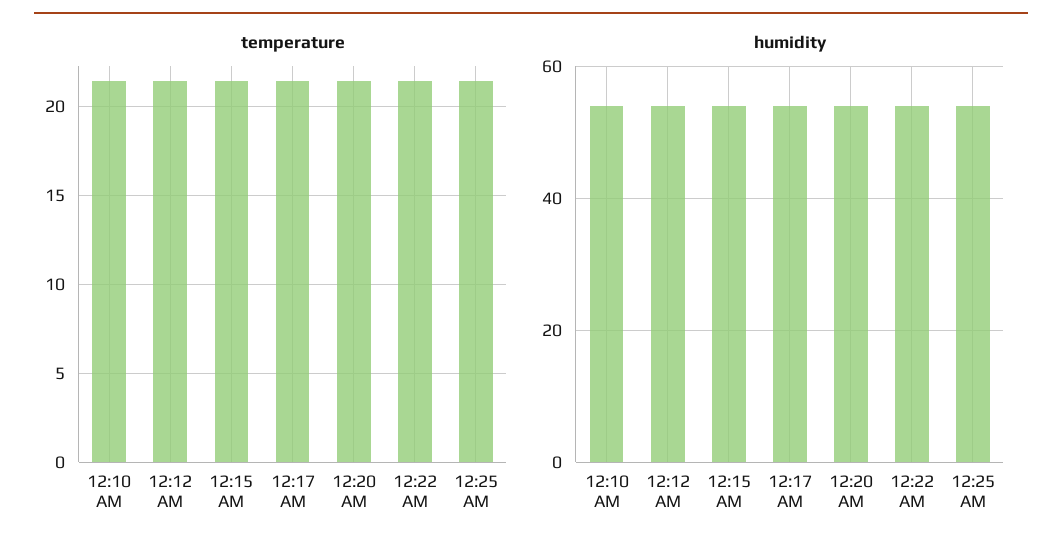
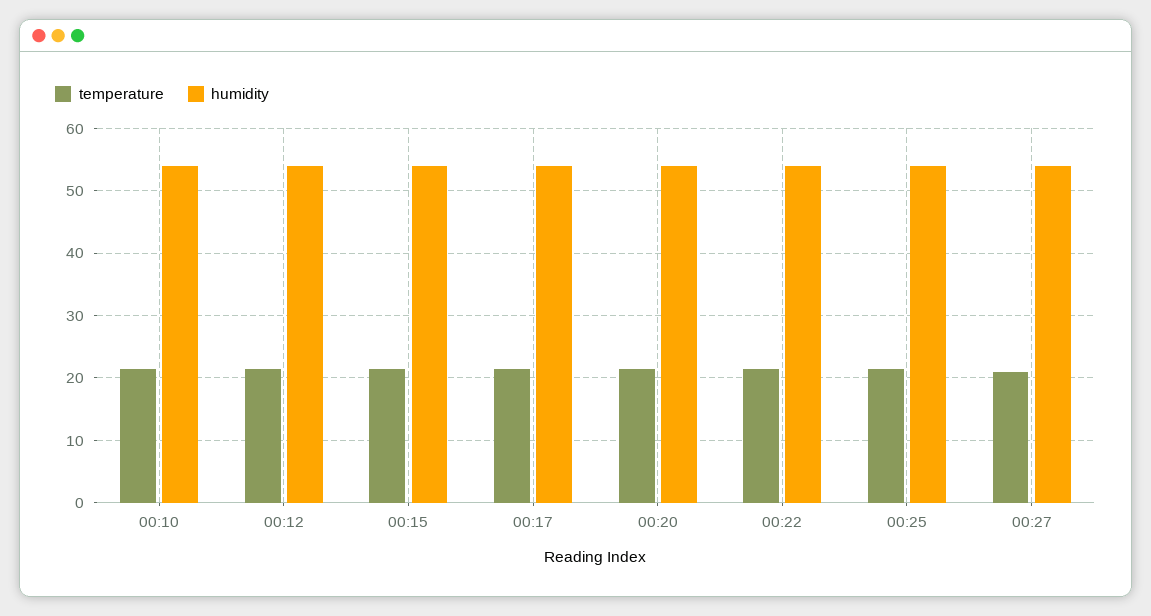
temperature, 00:27: none -> 21
humidity, 00:27: none -> 54

